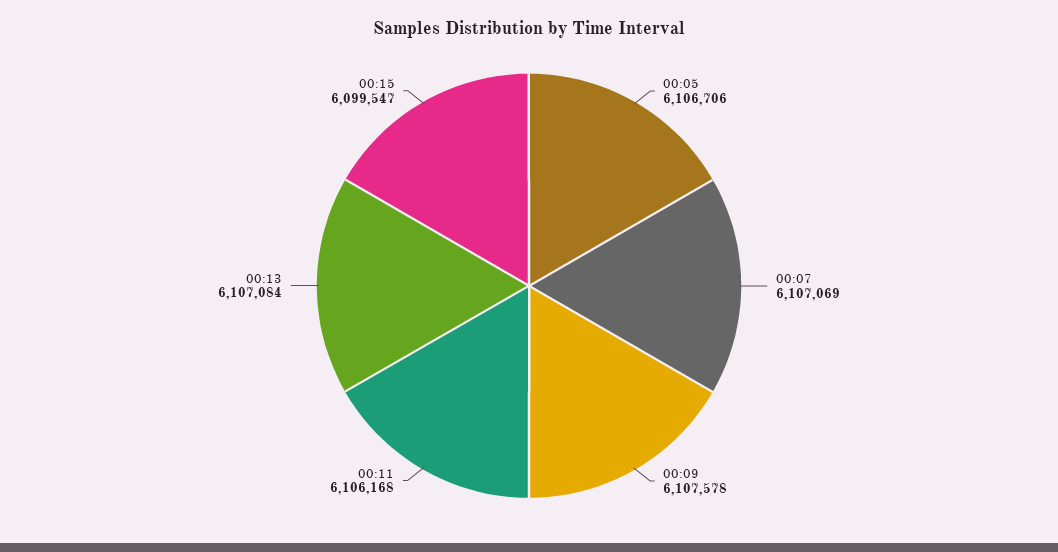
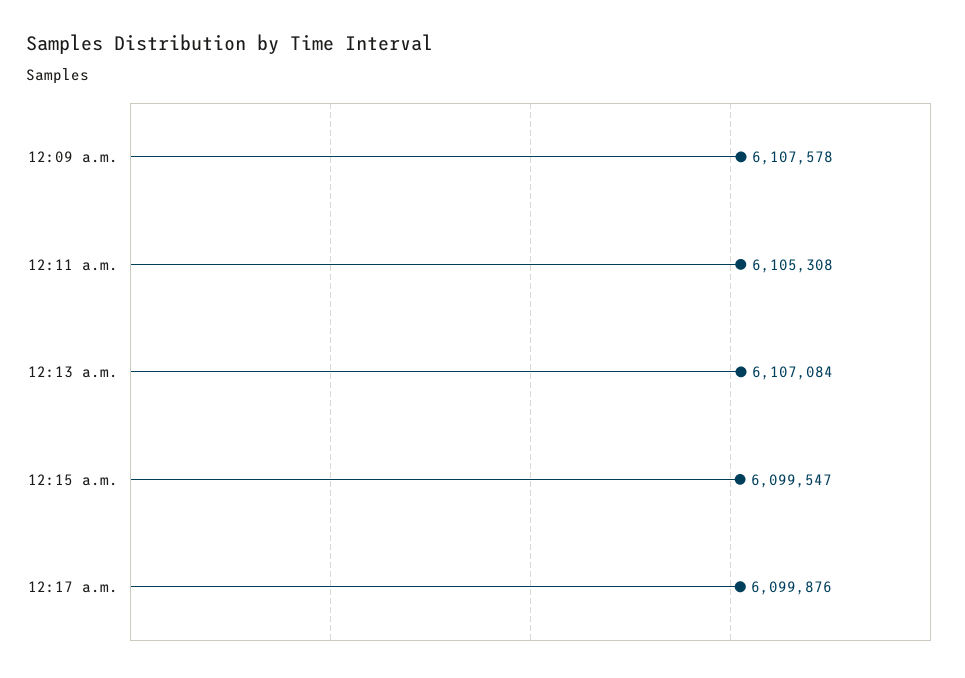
00:05: 6106706 -> none
00:07: 6107069 -> none
00:11: 6106168 -> 6105308
12:17 a.m.: none -> 6099876

